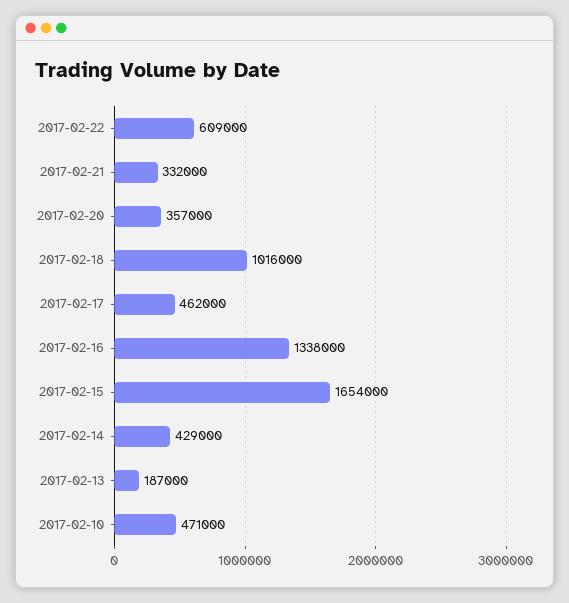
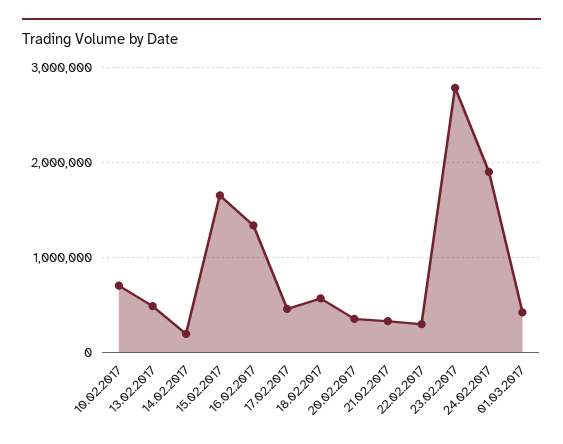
2017-02-22: 609000 -> 300000
2017-02-18: 1016000 -> 600000
2017-02-14: 429000 -> 200000
2017-02-13: 187000 -> 500000
2017-02-10: 471000 -> 700000
23.02.2017: none -> 2800000
24.02.2017: none -> 1900000
01.03.2017: none -> 400000

